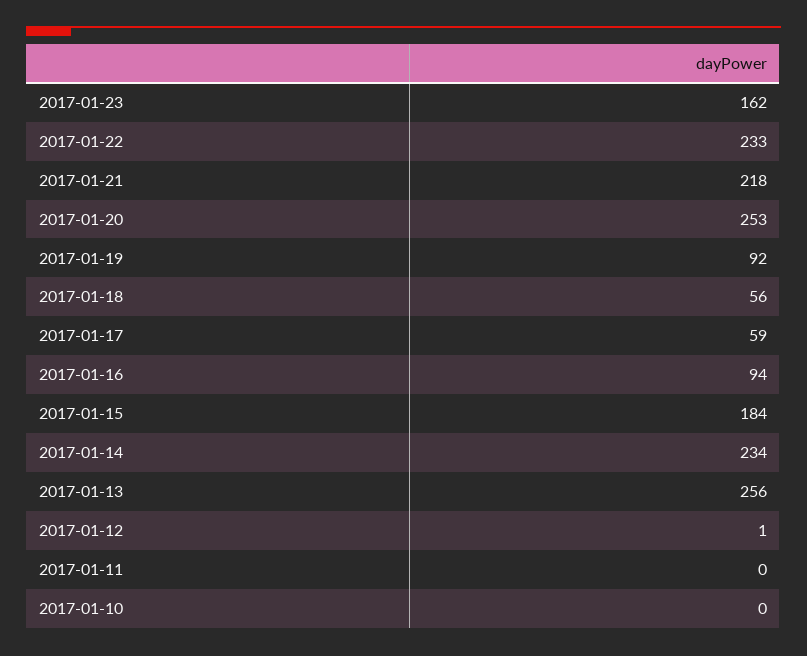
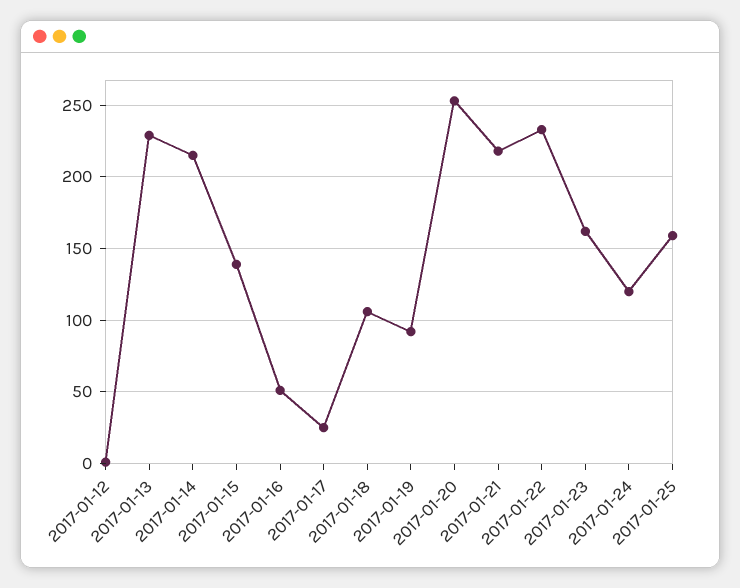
2017-01-18: 56 -> 105
2017-01-17: 59 -> 25
2017-01-16: 94 -> 50
2017-01-15: 184 -> 140
2017-01-14: 234 -> 215
2017-01-13: 256 -> 230
2017-01-11: 0 -> none
2017-01-10: 0 -> none
2017-01-24: none -> 120
2017-01-25: none -> 160

